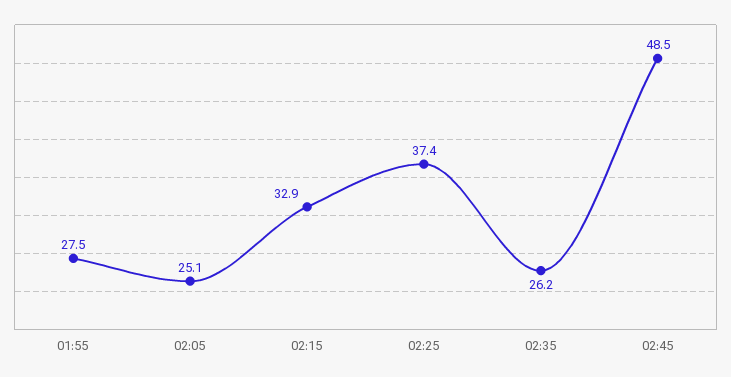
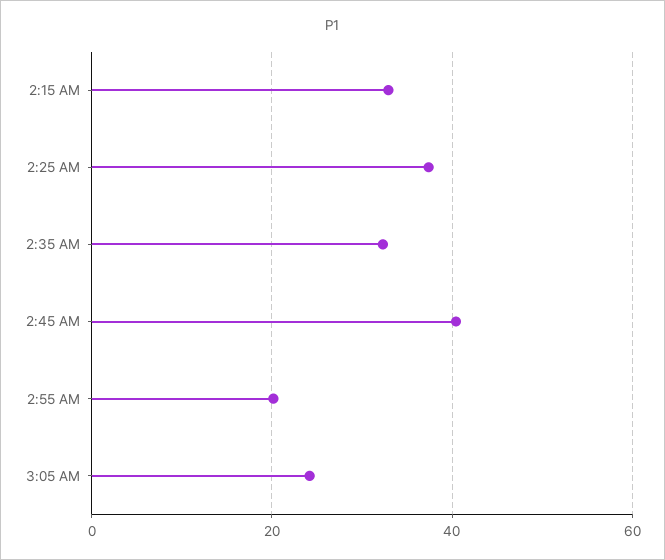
01:55: 27.5 -> none
02:05: 25.1 -> none
02:35: 26.2 -> 32
02:45: 48.5 -> 40
2:55 AM: none -> 20
3:05 AM: none -> 24

